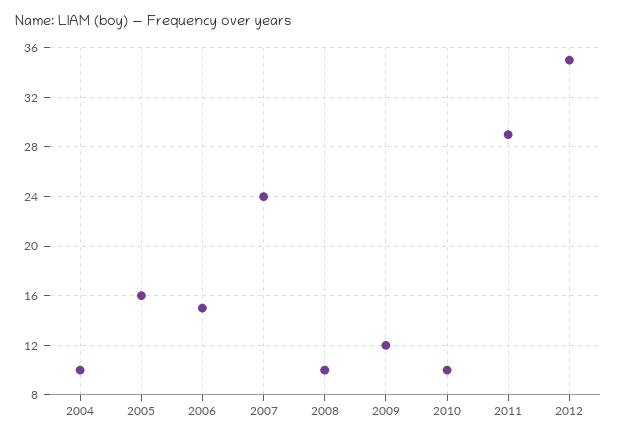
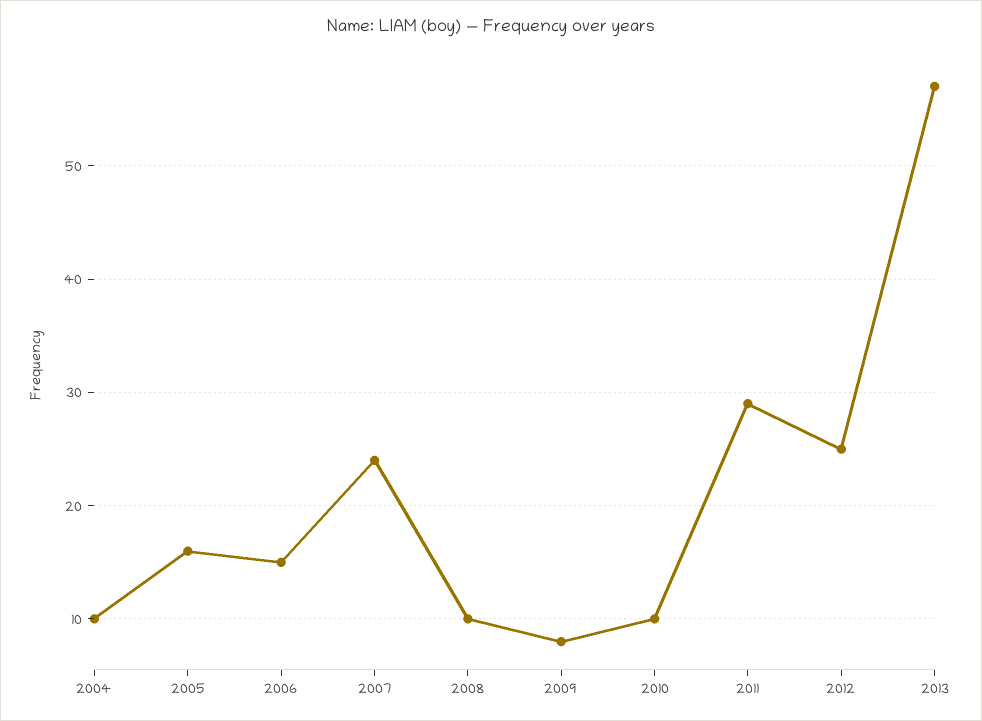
2009: 12 -> 8
2012: 35 -> 25
2013: none -> 57

